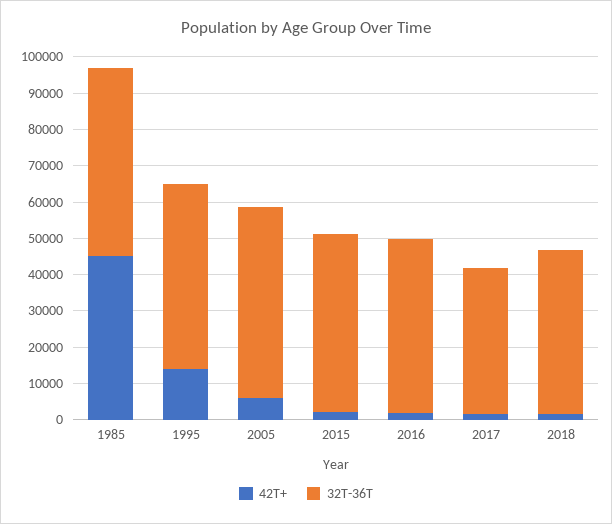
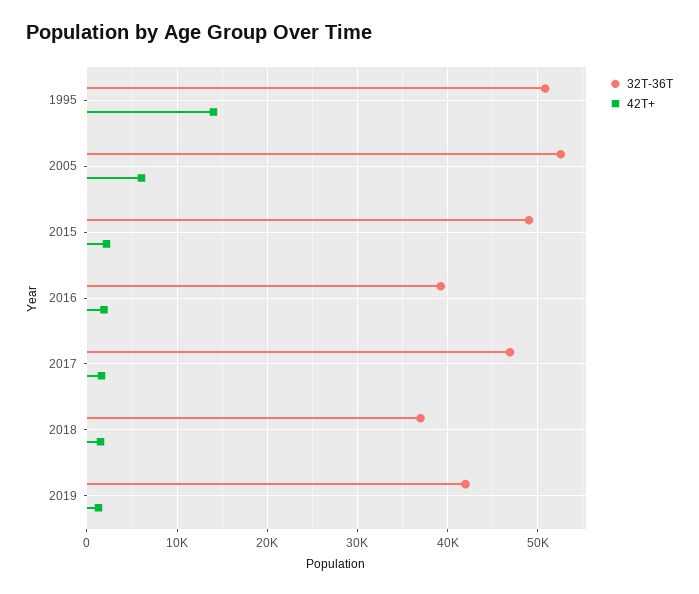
42T+, 1985: 45000 -> none
32T-36T, 1985: 52500 -> none
32T-36T, 2016: 47500 -> 39000
32T-36T, 2017: 40000 -> 47000
32T-36T, 2018: 45000 -> 37000
32T-36T, 2019: none -> 42000
42T+, 2019: none -> 1000

